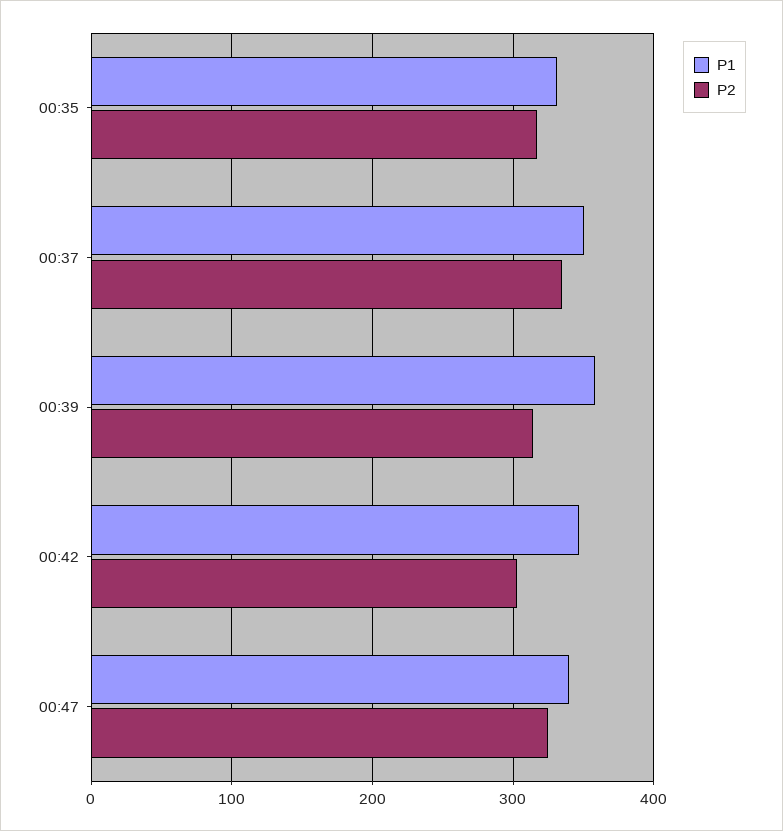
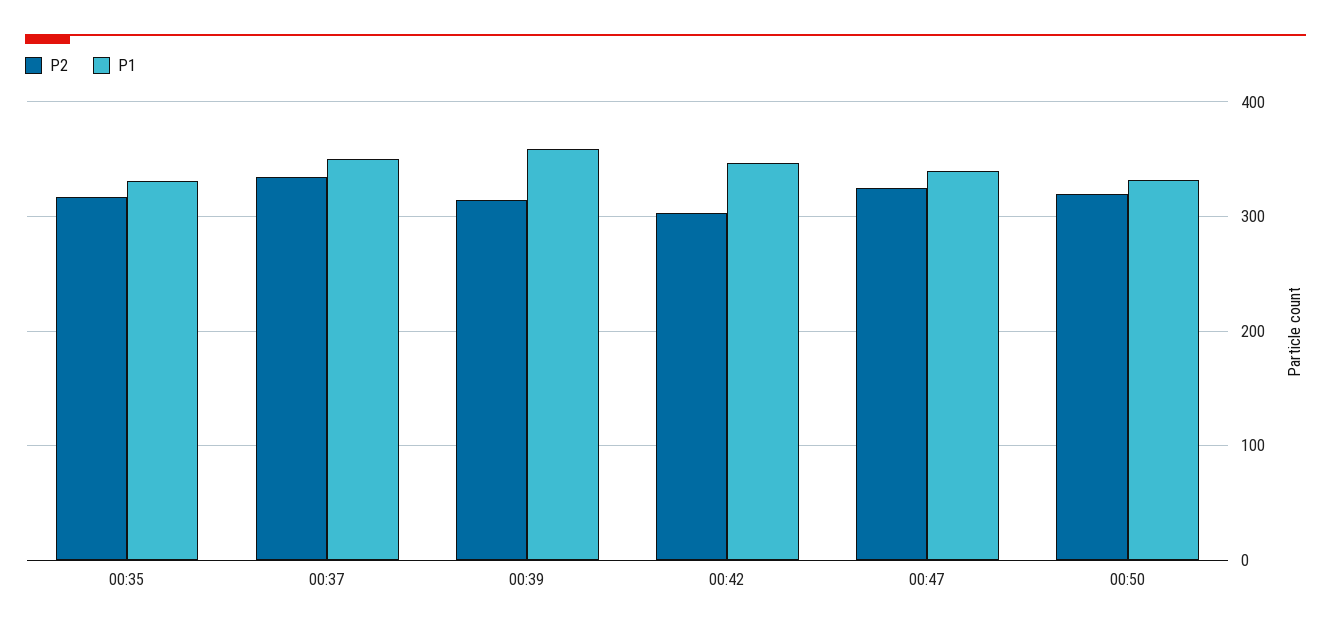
P2, 00:50: none -> 320
P1, 00:50: none -> 330

